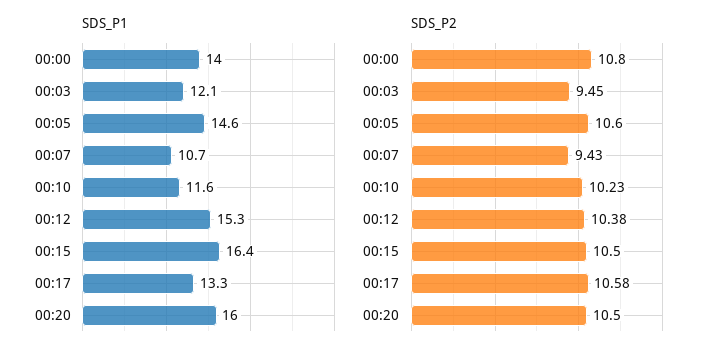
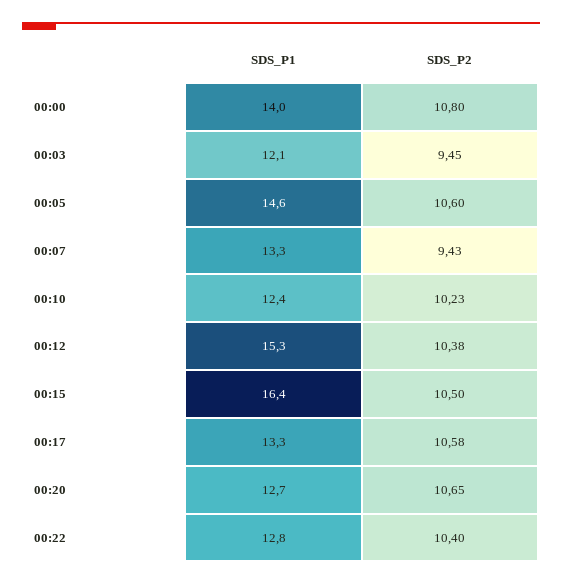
SDS_P1, 00:07: 10.7 -> 13.3
SDS_P1, 00:10: 11.6 -> 12.4
SDS_P1, 00:20: 16 -> 12.7
SDS_P2, 00:20: 10.5 -> 10.65
SDS_P1, 00:22: none -> 12.8
SDS_P2, 00:22: none -> 10.4

